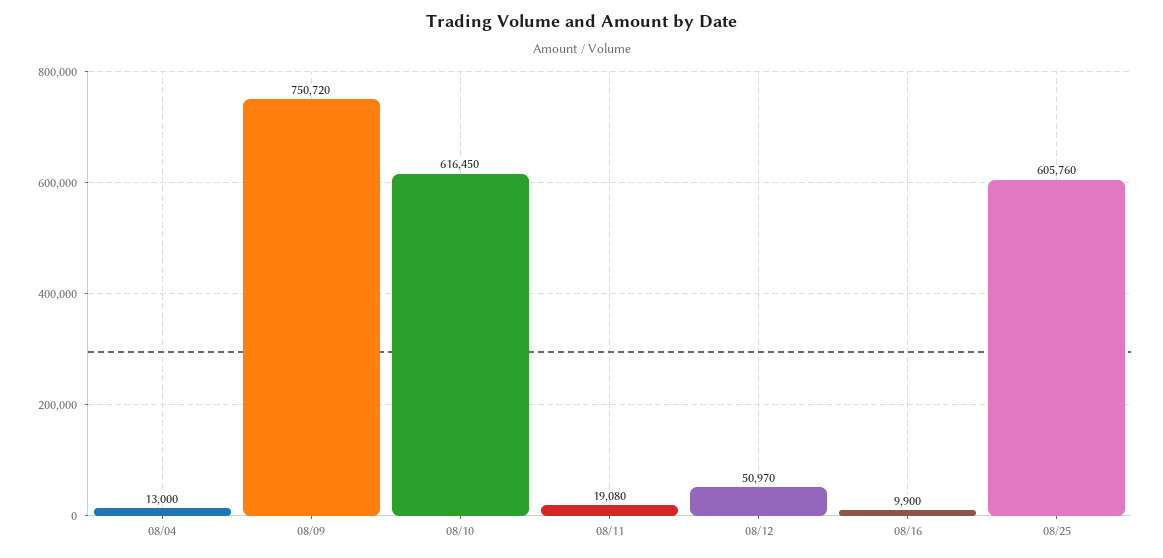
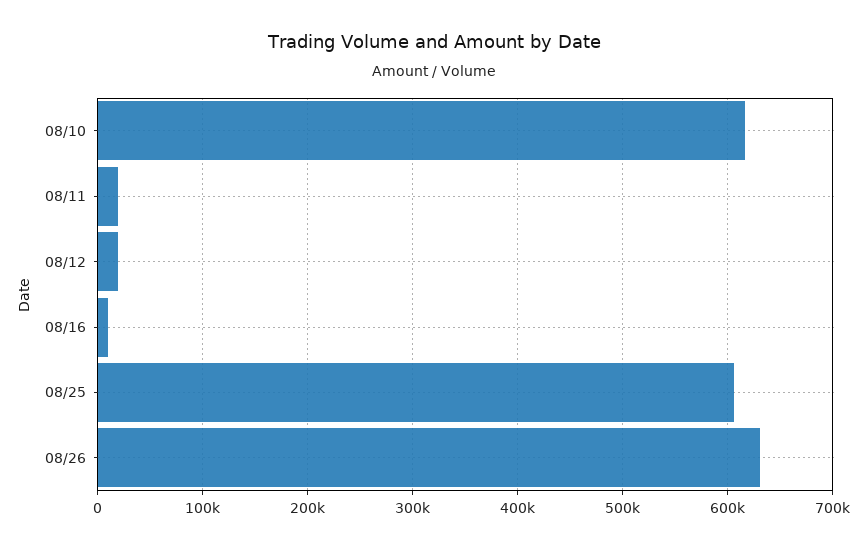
08/04: 13000 -> none
08/09: 750720 -> none
08/12: 50970 -> 20000
08/26: none -> 630000

